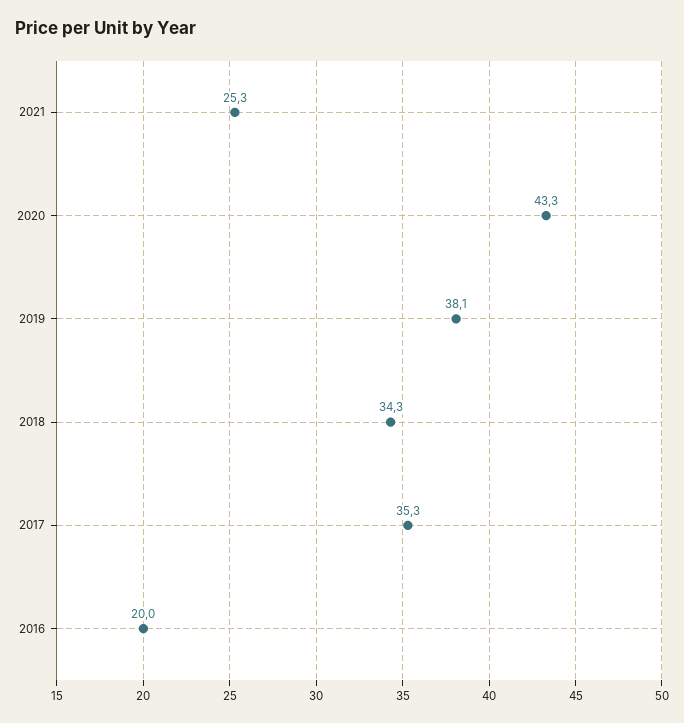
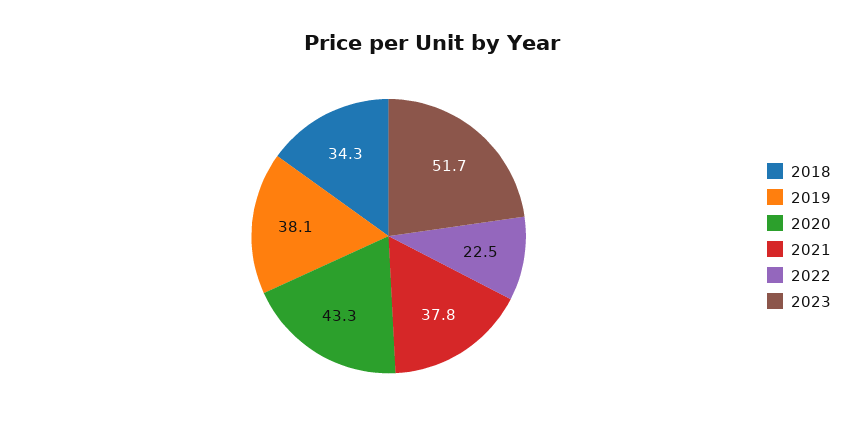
2021: 25.3 -> 37.8
2017: 35.3 -> none
2016: 20 -> none
2022: none -> 22.5
2023: none -> 51.7

